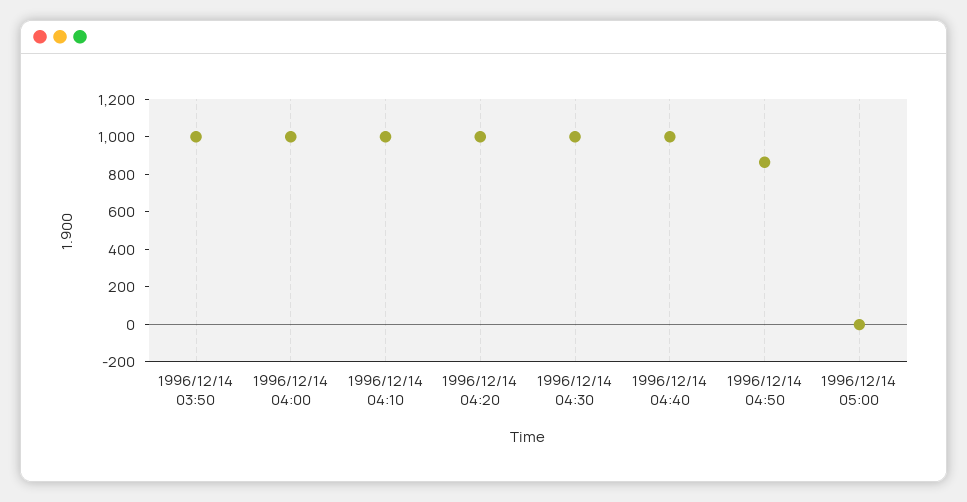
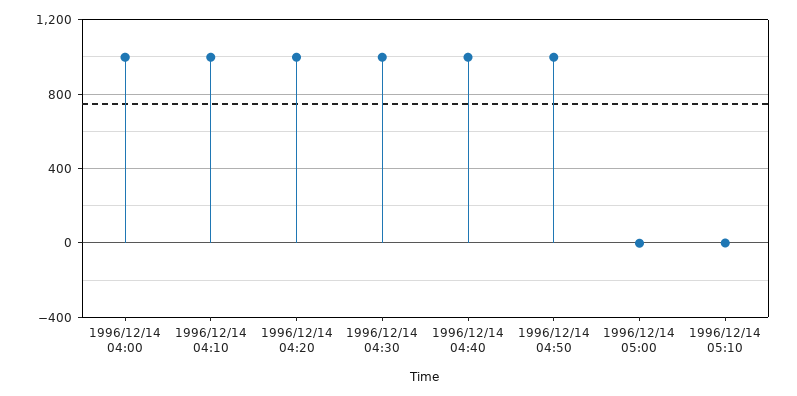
1996/12/14 03:50: 1000 -> none
1996/12/14 04:50: 850 -> 1000
1996/12/14 05:10: none -> 0

